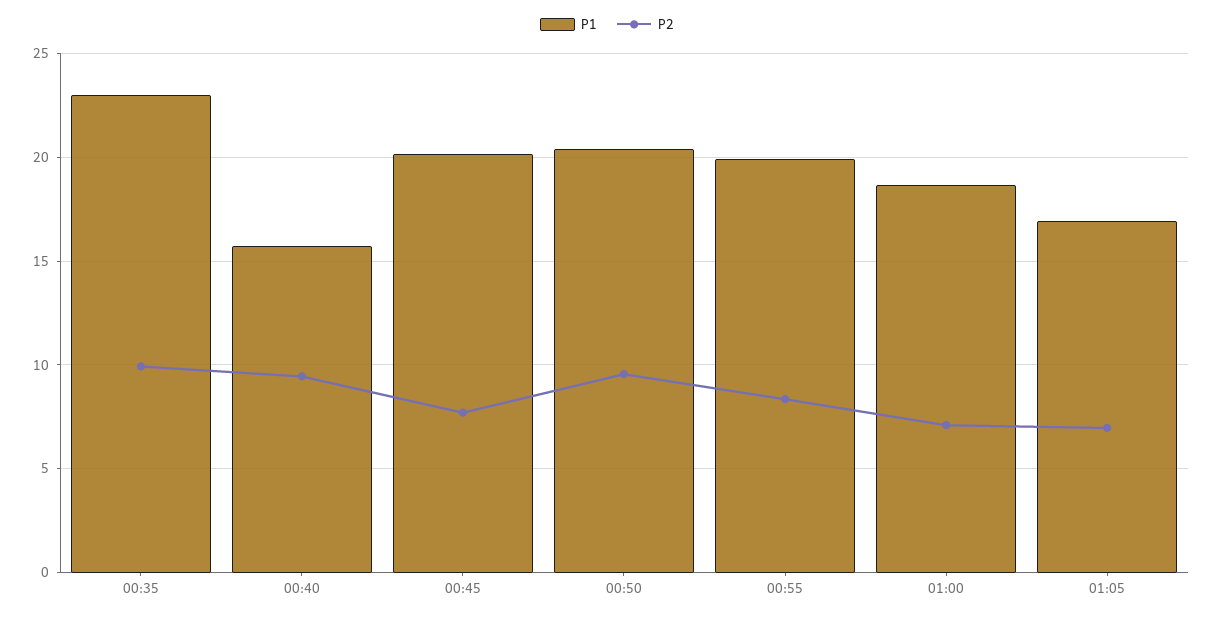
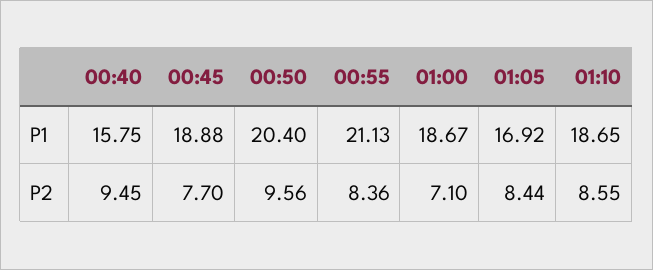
P1, 00:35: 23 -> none
P2, 00:35: 10 -> none
P1, 00:45: 20 -> 18.88
P1, 00:55: 20 -> 21.13
P2, 01:05: 7 -> 8.44
P1, 01:10: none -> 18.65
P2, 01:10: none -> 8.55

